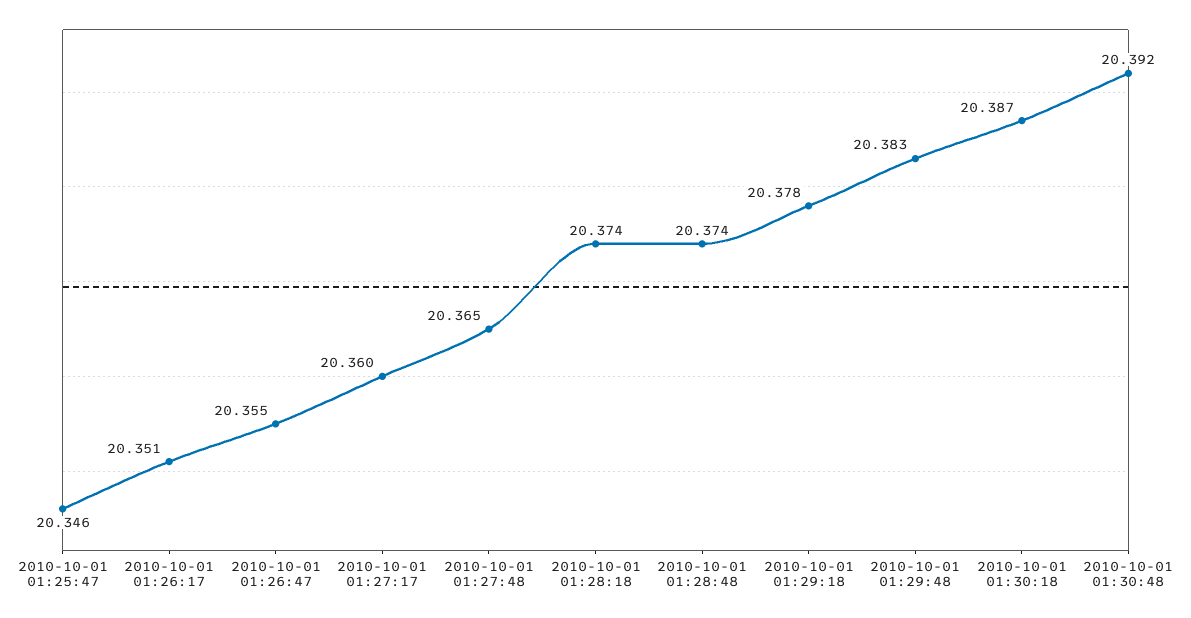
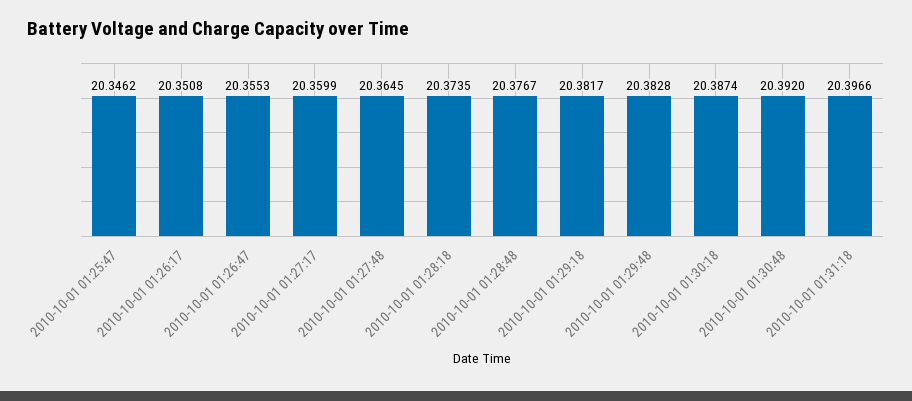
2010-10-01 01:28:48: 20.374 -> 20.3767
2010-10-01 01:29:18: 20.378 -> 20.3817
2010-10-01 01:31:18: none -> 20.3966

